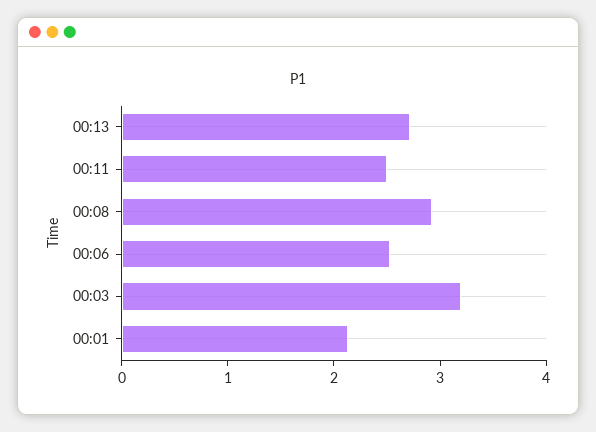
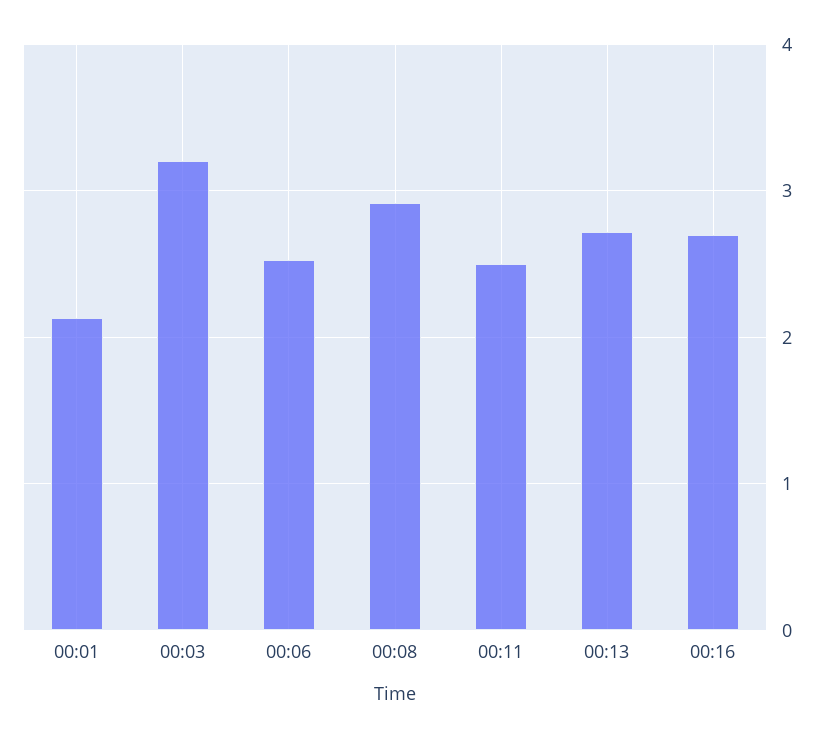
00:16: none -> 2.7

